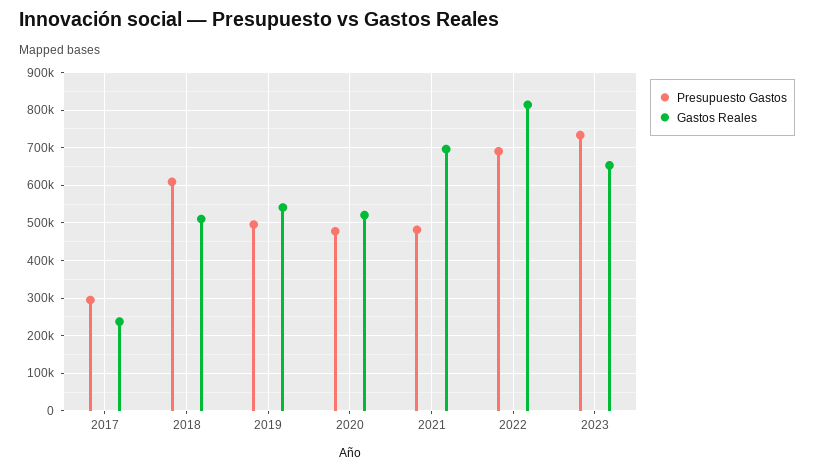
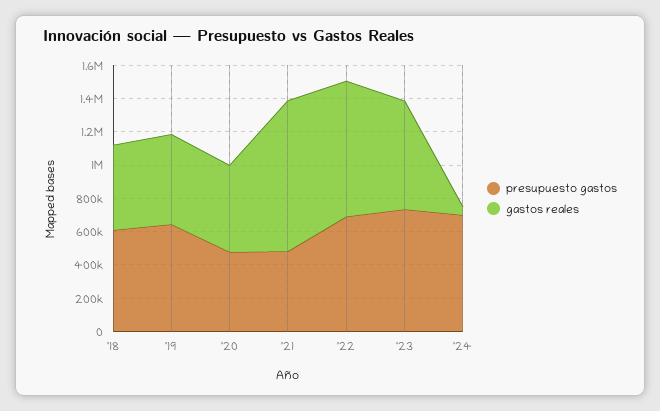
Presupuesto Gastos, 2017: 300000 -> none
Gastos Reales, 2017: 240000 -> none
Presupuesto Gastos, 2019: 500000 -> 650000
Gastos Reales, 2021: 700000 -> 900000
Presupuesto Gastos, '24: none -> 700000
Gastos Reales, '24: none -> 50000

